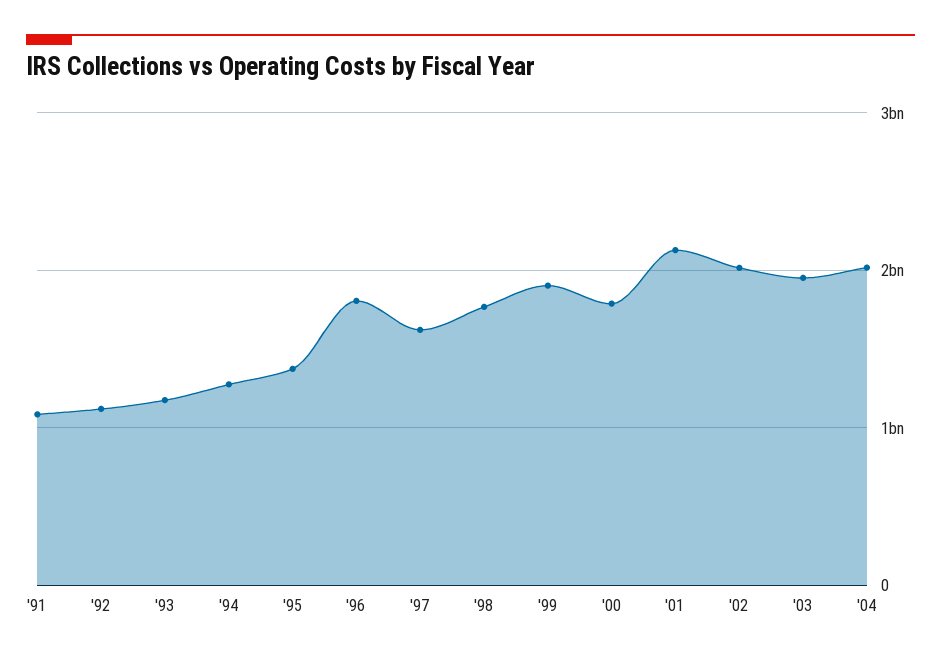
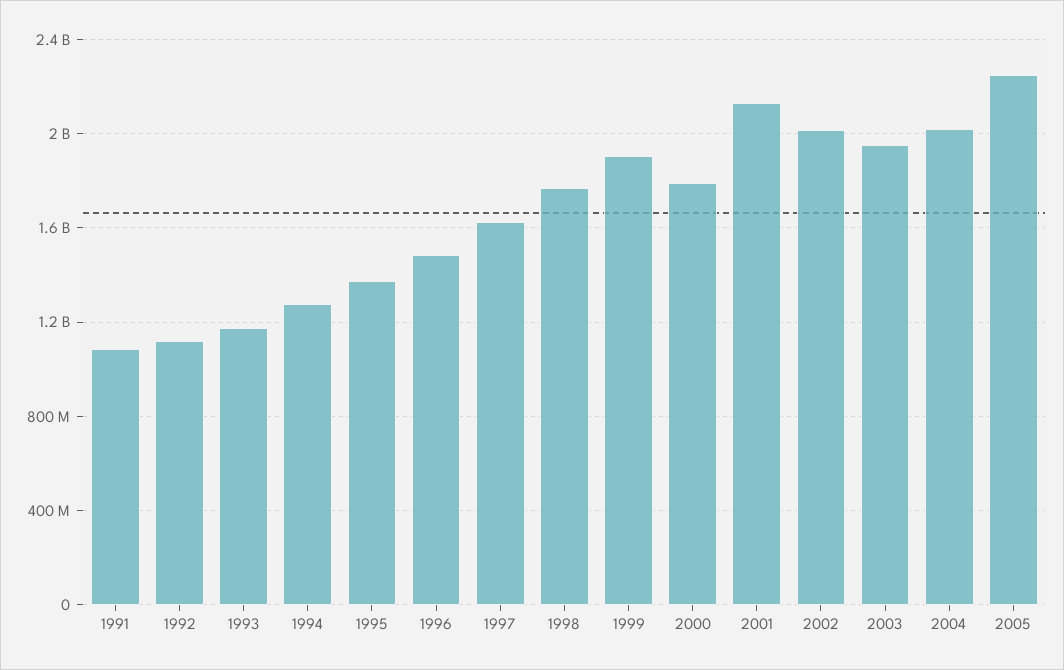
'96: 1800000000 -> 1500000000
2005: none -> 2250000000

